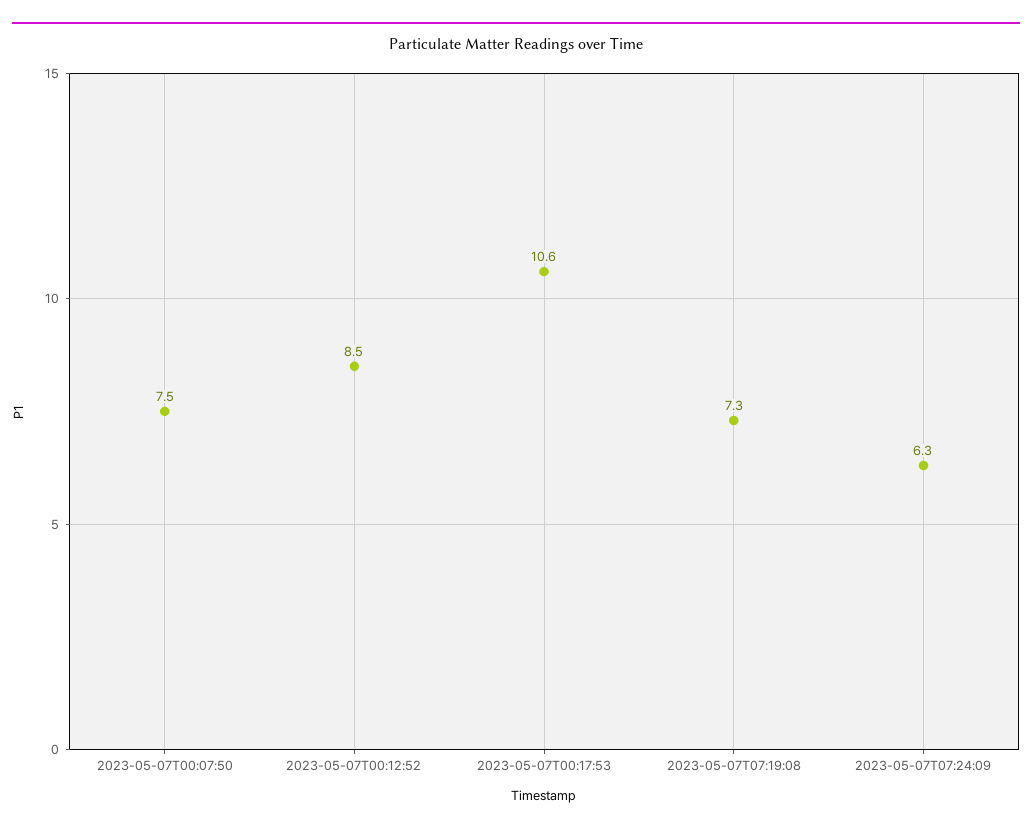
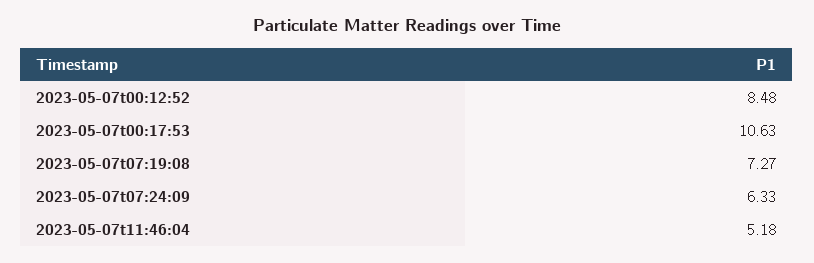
2023-05-07T00:07:50: 7.5 -> none
2023-05-07t11:46:04: none -> 5.18

